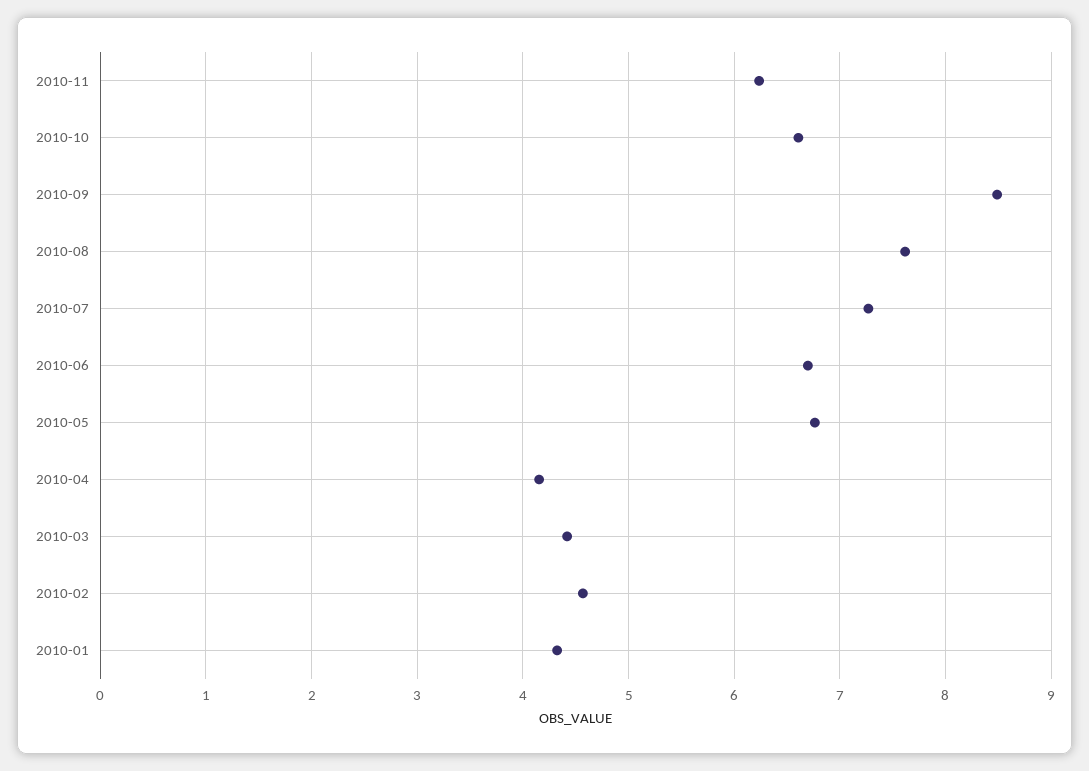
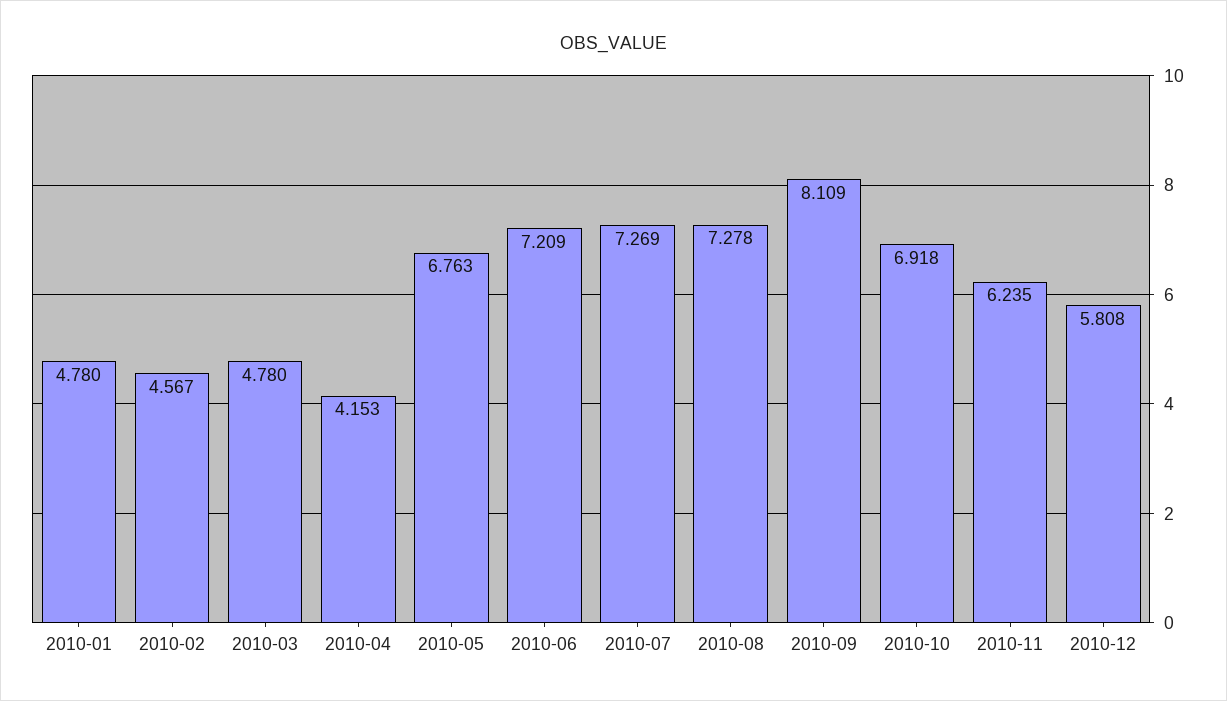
2010-10: 6.6 -> 6.918
2010-09: 8.5 -> 8.109
2010-08: 7.6 -> 7.278
2010-06: 6.7 -> 7.209
2010-03: 4.4 -> 4.78
2010-01: 4.3 -> 4.78
2010-12: none -> 5.808

